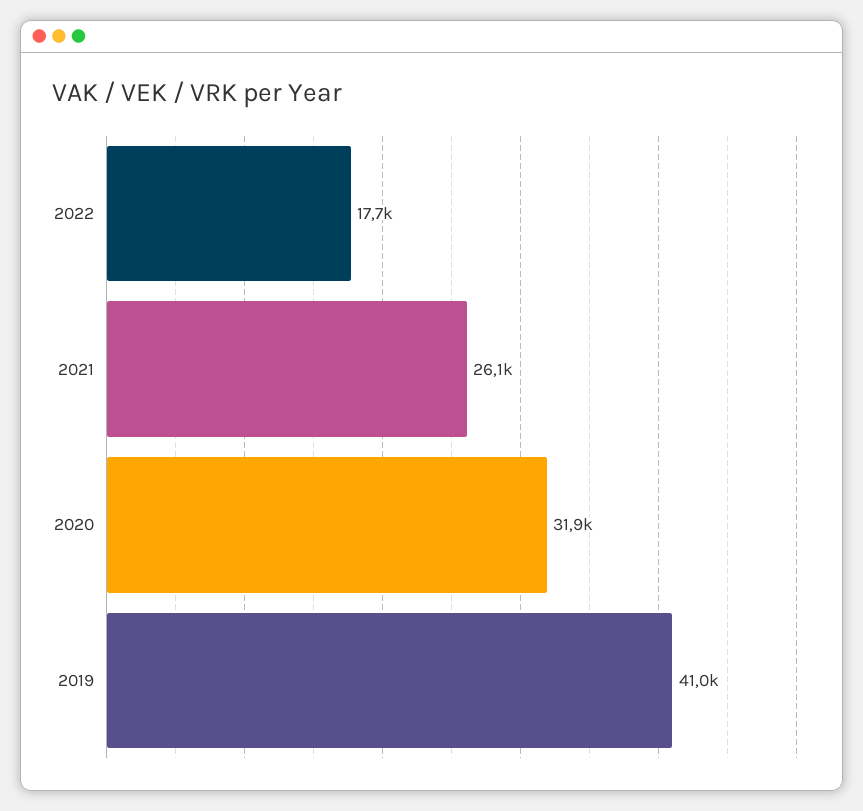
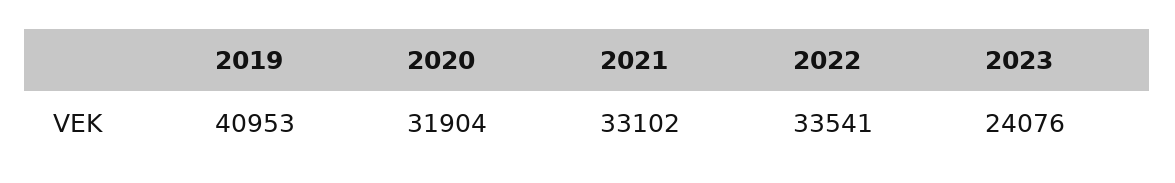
2022: 17700 -> 33541
2021: 26100 -> 33102
2023: none -> 24076

